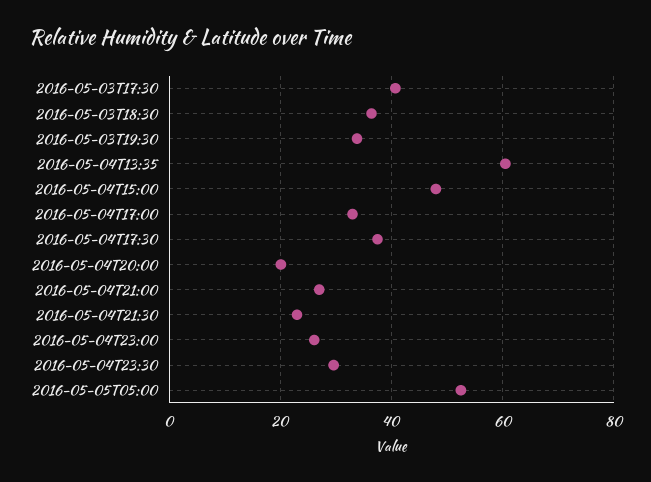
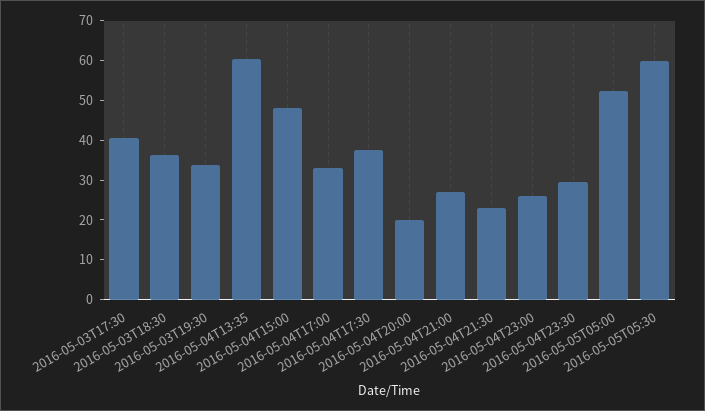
2016-05-05T05:30: none -> 60

